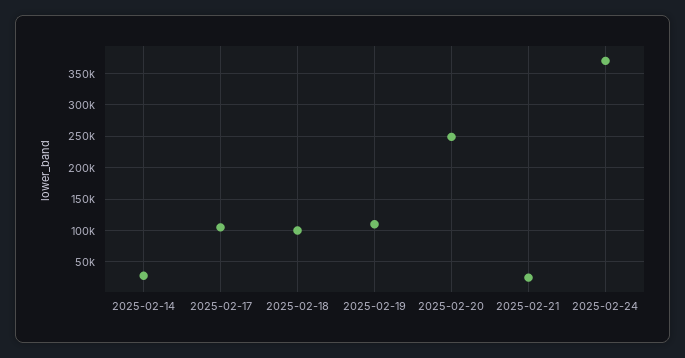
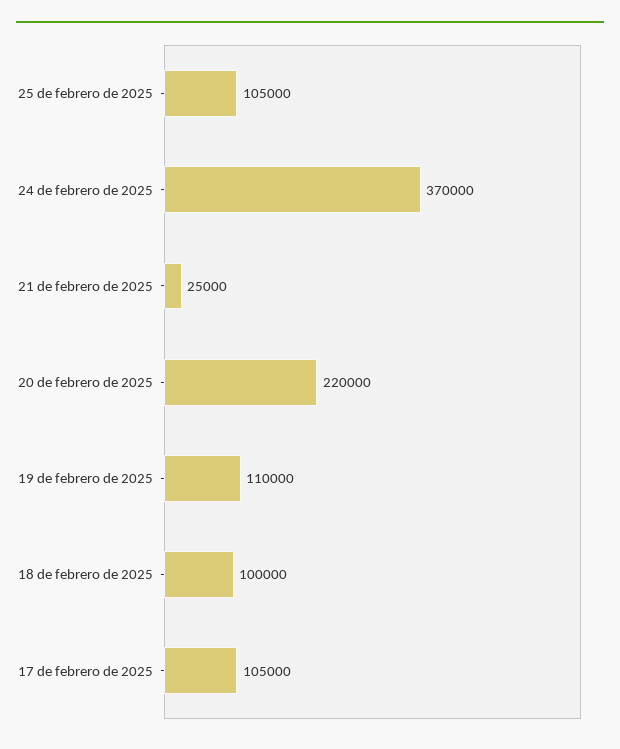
2025-02-14: 30000 -> none
2025-02-20: 250000 -> 220000
25 de febrero de 2025: none -> 105000

